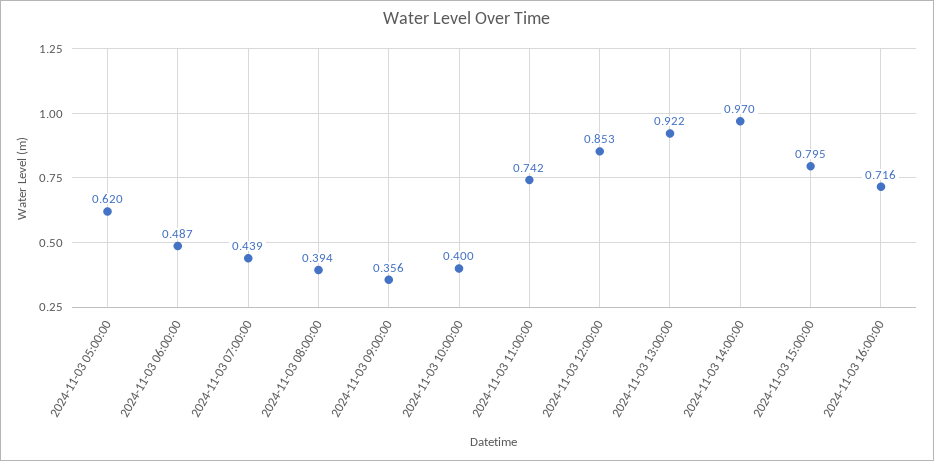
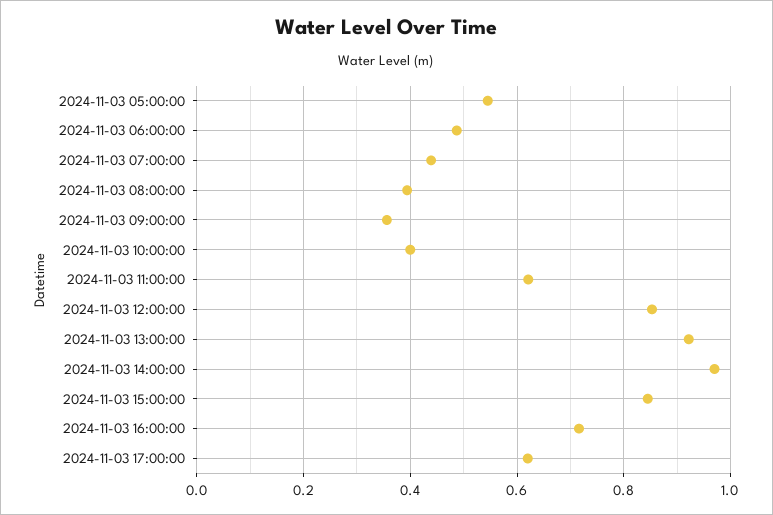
2024-11-03 05:00:00: 0.62 -> 0.54
2024-11-03 11:00:00: 0.742 -> 0.62
2024-11-03 15:00:00: 0.795 -> 0.84
2024-11-03 17:00:00: none -> 0.62

